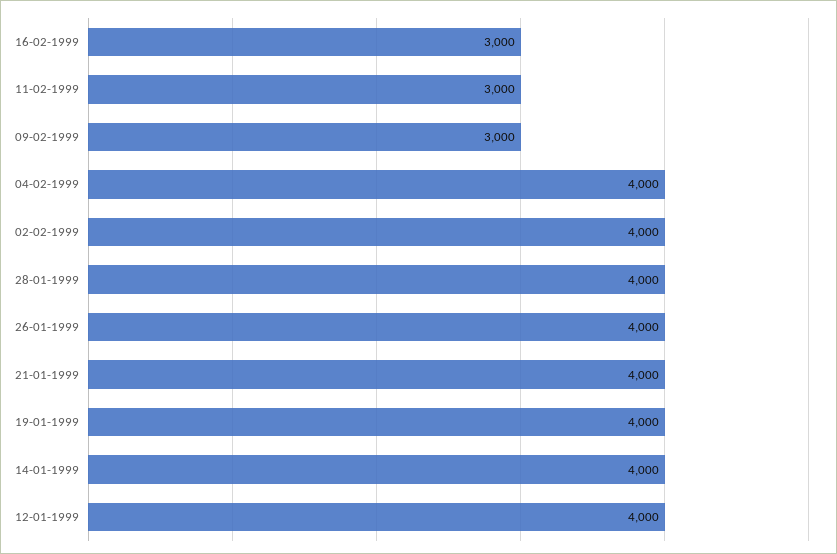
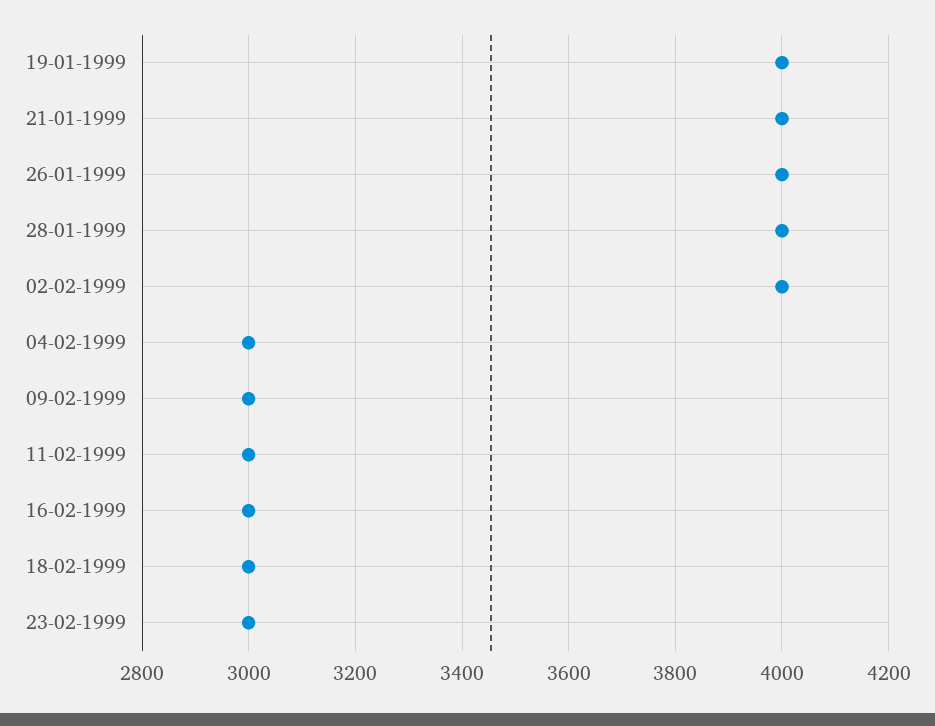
04-02-1999: 4000 -> 3000
14-01-1999: 4000 -> none
12-01-1999: 4000 -> none
18-02-1999: none -> 3000
23-02-1999: none -> 3000

